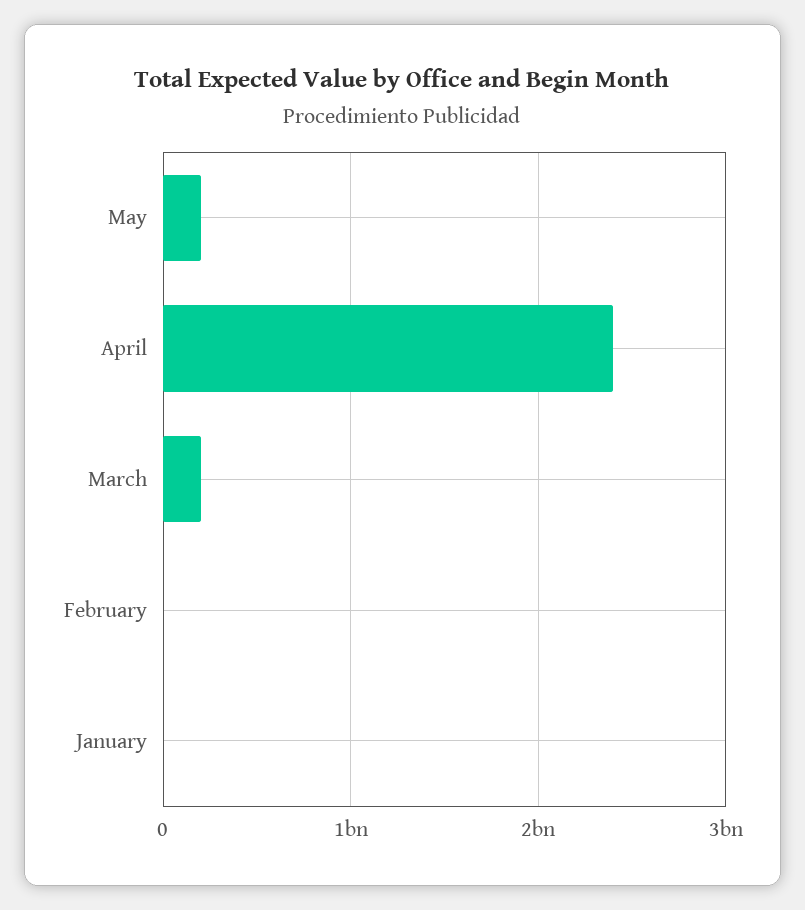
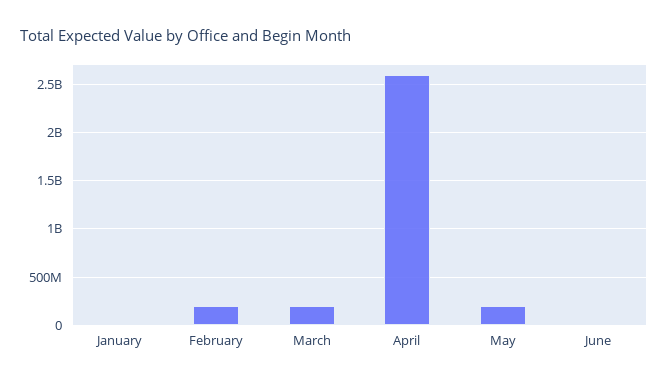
April: 2400000000 -> 2600000000
February: 0 -> 200000000
June: none -> 0

